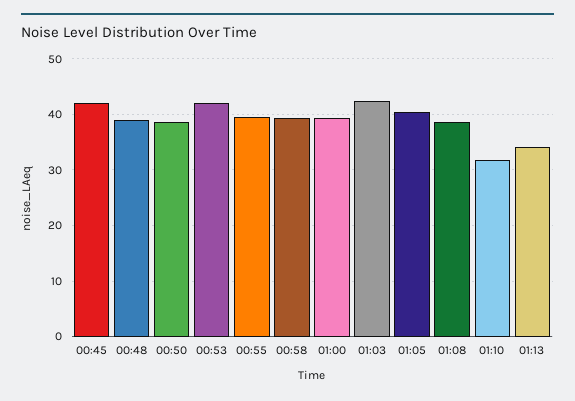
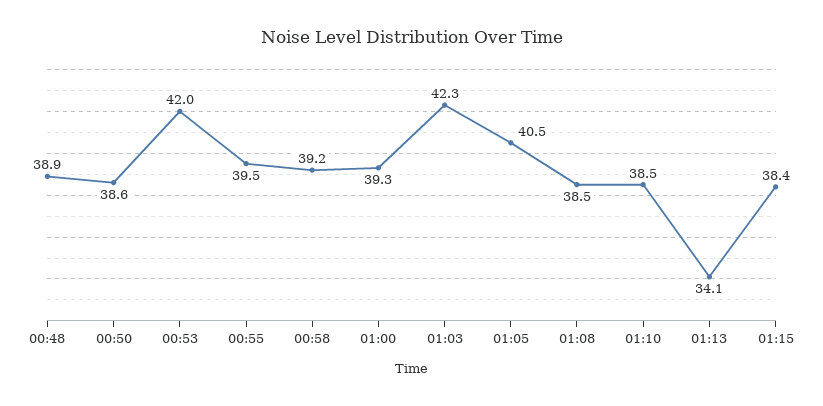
00:45: 42 -> none
01:10: 32 -> 38.5
01:15: none -> 38.4

